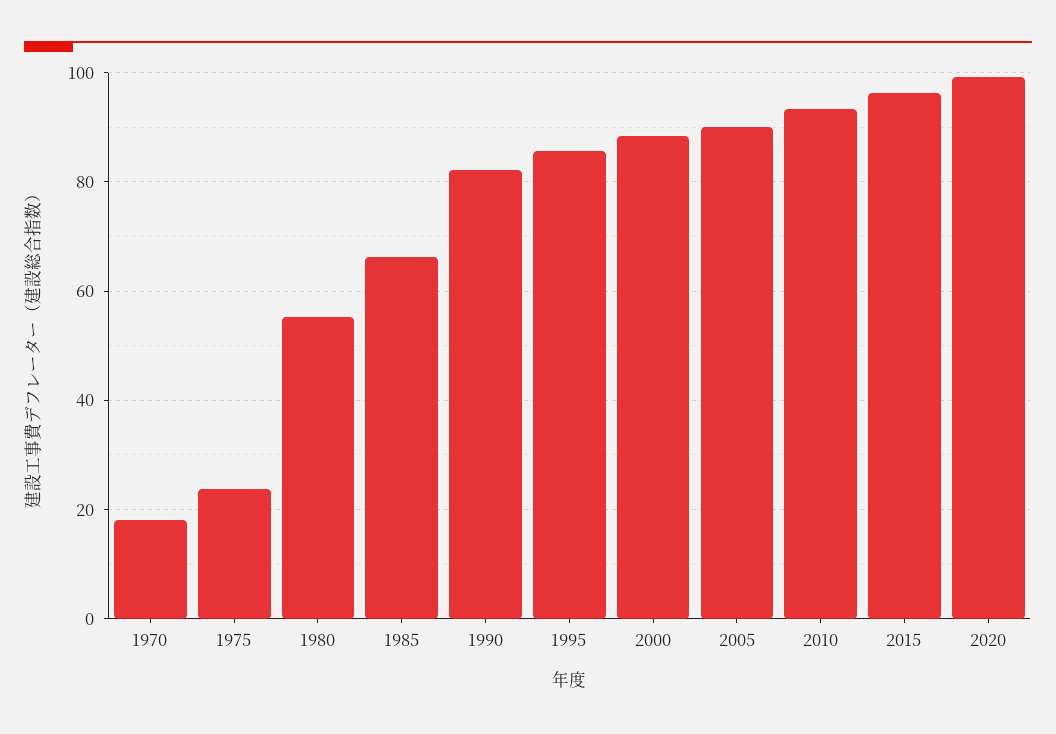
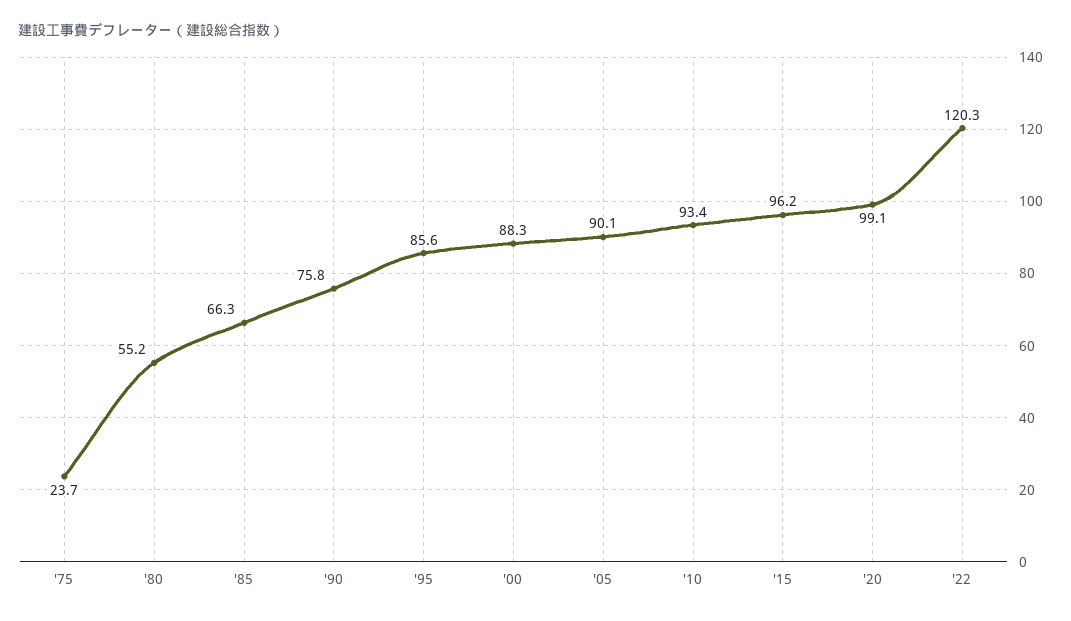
1970: 18 -> none
1990: 82 -> 75.8
'22: none -> 120.3

